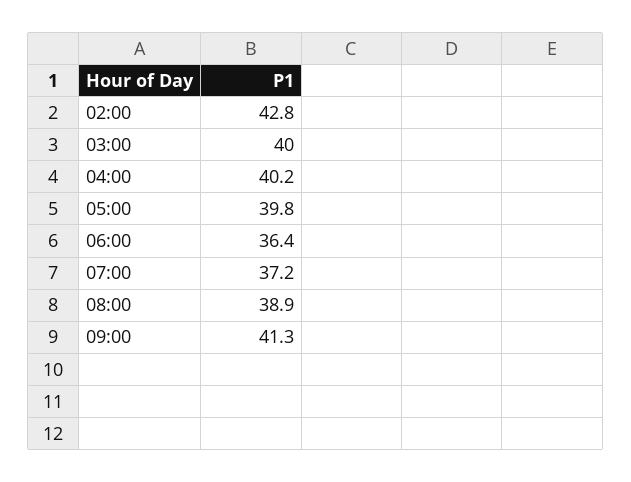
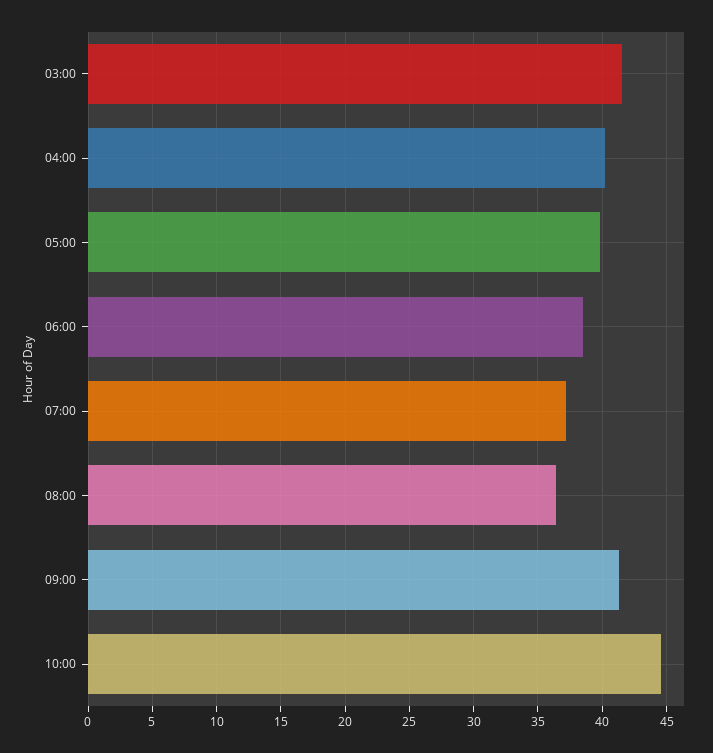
02:00: 42.8 -> none
03:00: 40 -> 41.5
06:00: 36.4 -> 38.5
08:00: 38.9 -> 36.5
10:00: none -> 44.5

